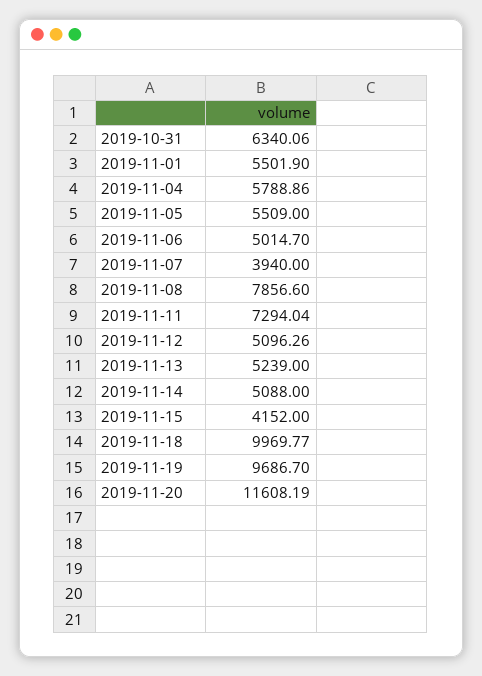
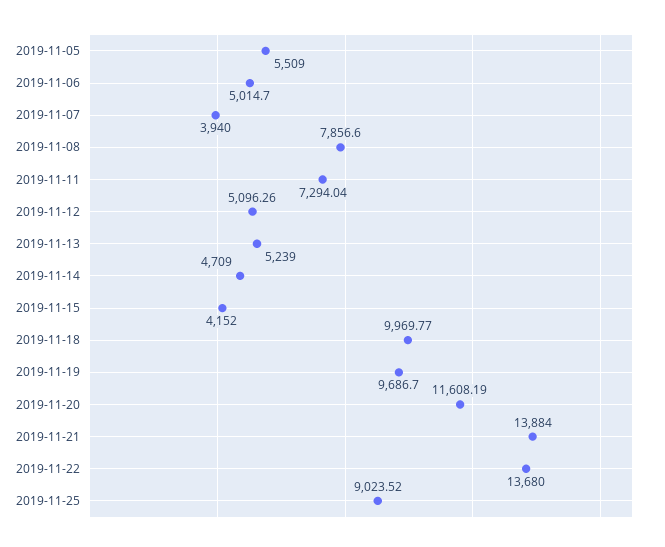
2019-10-31: 6340.06 -> none
2019-11-01: 5501.9 -> none
2019-11-04: 5788.86 -> none
2019-11-14: 5088 -> 4709
2019-11-21: none -> 13884
2019-11-22: none -> 13680
2019-11-25: none -> 9023.52

